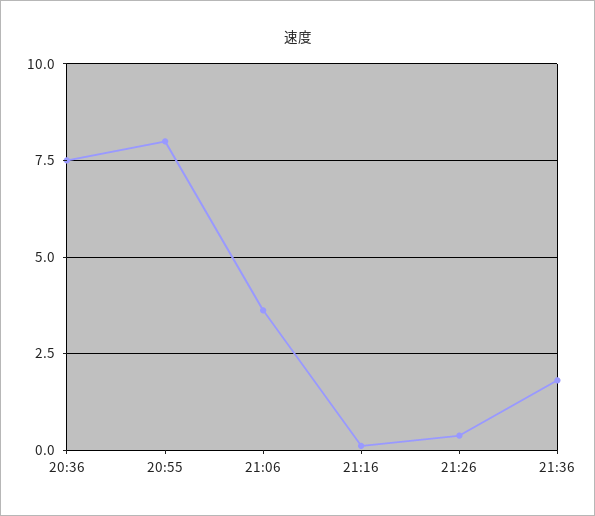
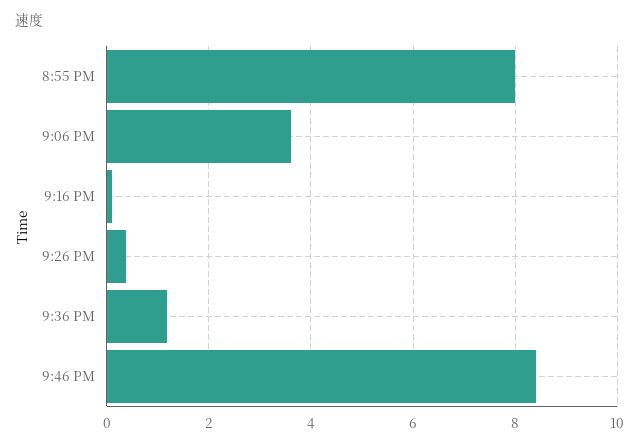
20:36: 7.5 -> none
21:36: 1.75 -> 1.2
9:46 PM: none -> 8.4

